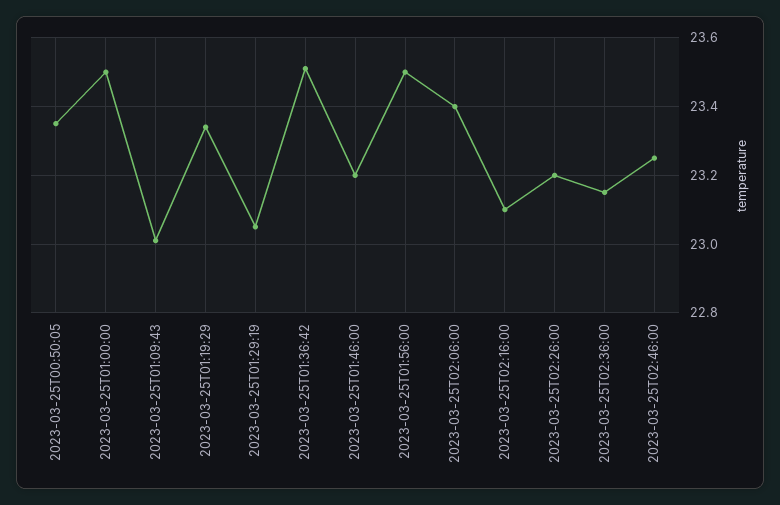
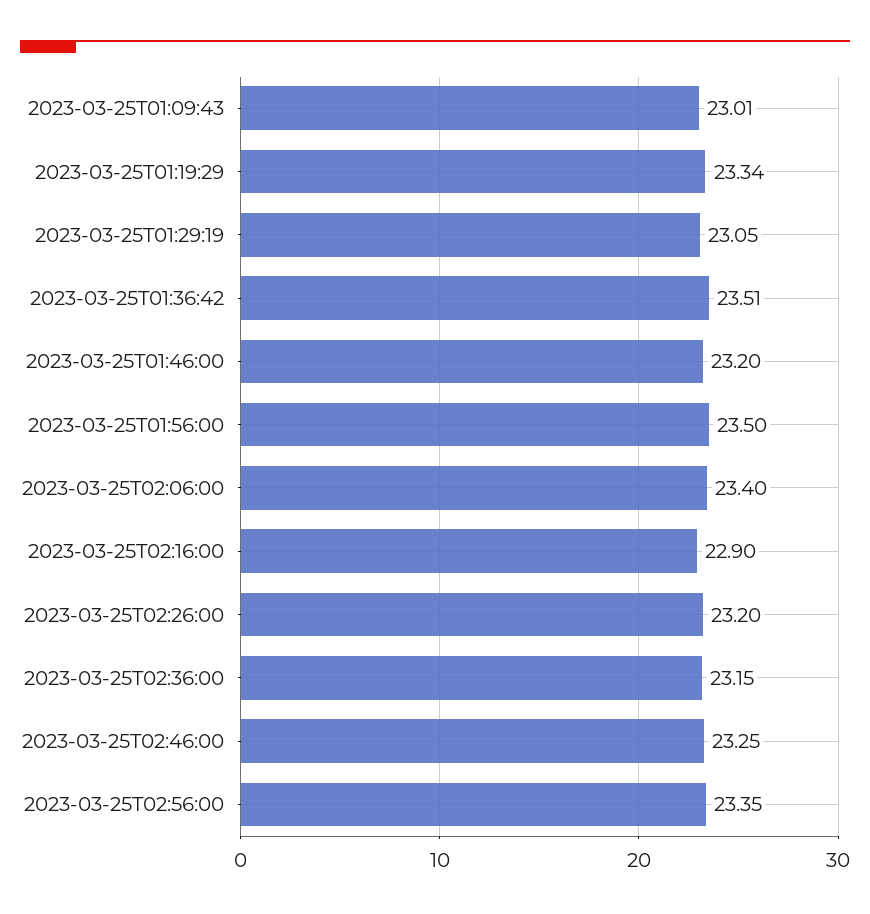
2023-03-25T00:50:05: 23.35 -> none
2023-03-25T01:00:00: 23.5 -> none
2023-03-25T02:16:00: 23.1 -> 22.9
2023-03-25T02:56:00: none -> 23.35

